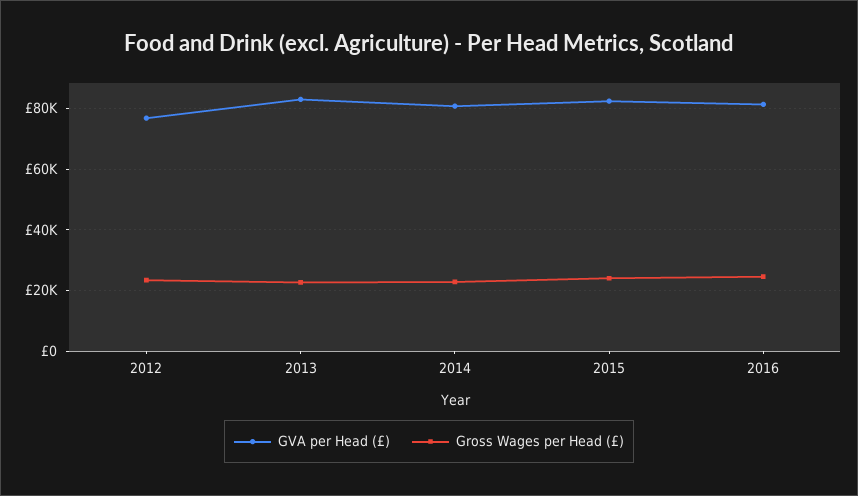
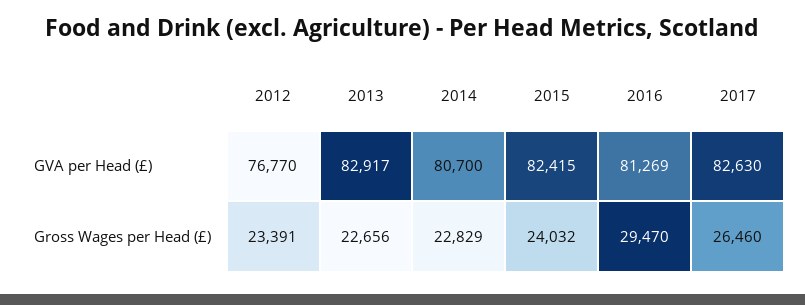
Gross Wages per Head (£), 2016: 24000 -> 29470
GVA per Head (£), 2017: none -> 82630
Gross Wages per Head (£), 2017: none -> 26460

